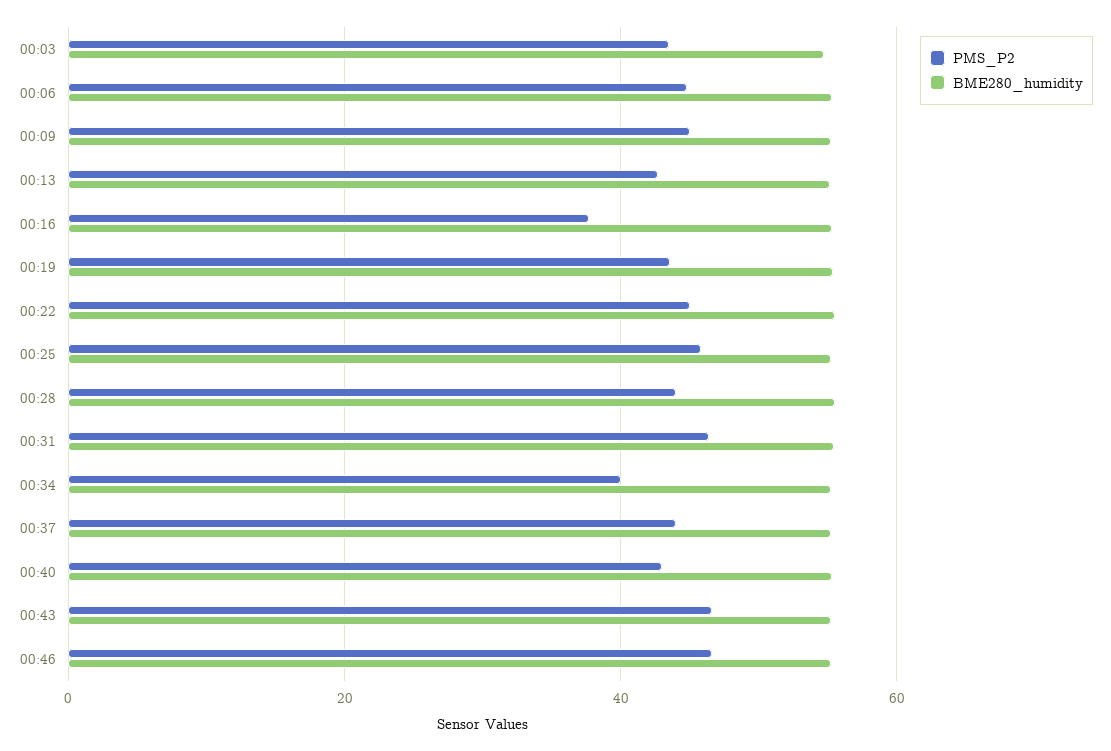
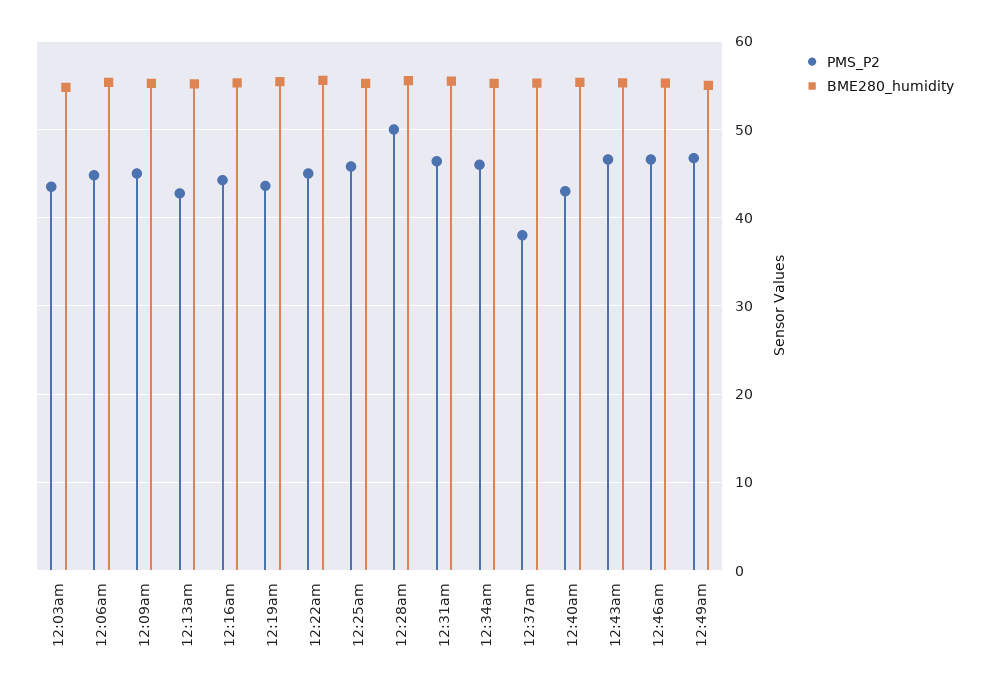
PMS_P2, 00:16: 38 -> 44
PMS_P2, 00:28: 44 -> 50
PMS_P2, 00:34: 40 -> 46
PMS_P2, 00:37: 44 -> 38
PMS_P2, 12:49am: none -> 47
BME280_humidity, 12:49am: none -> 55

